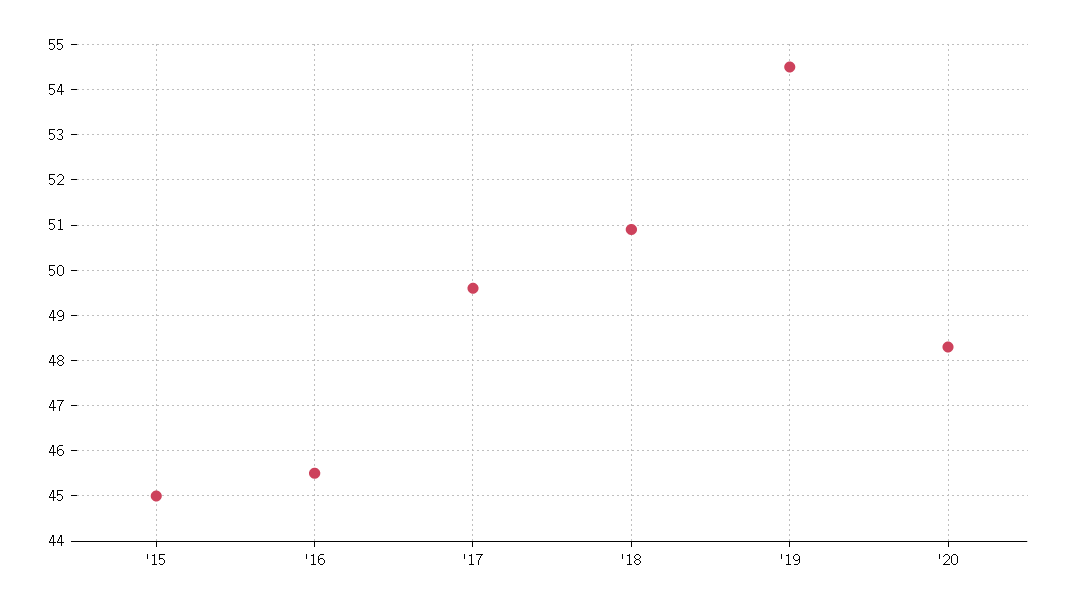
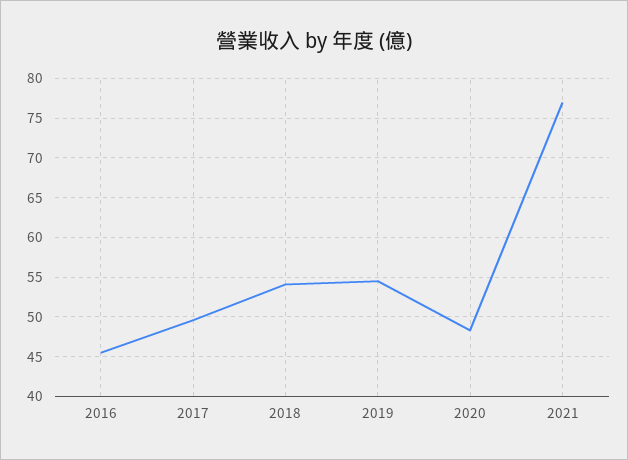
'15: 45 -> none
'18: 51 -> 54
2021: none -> 77

